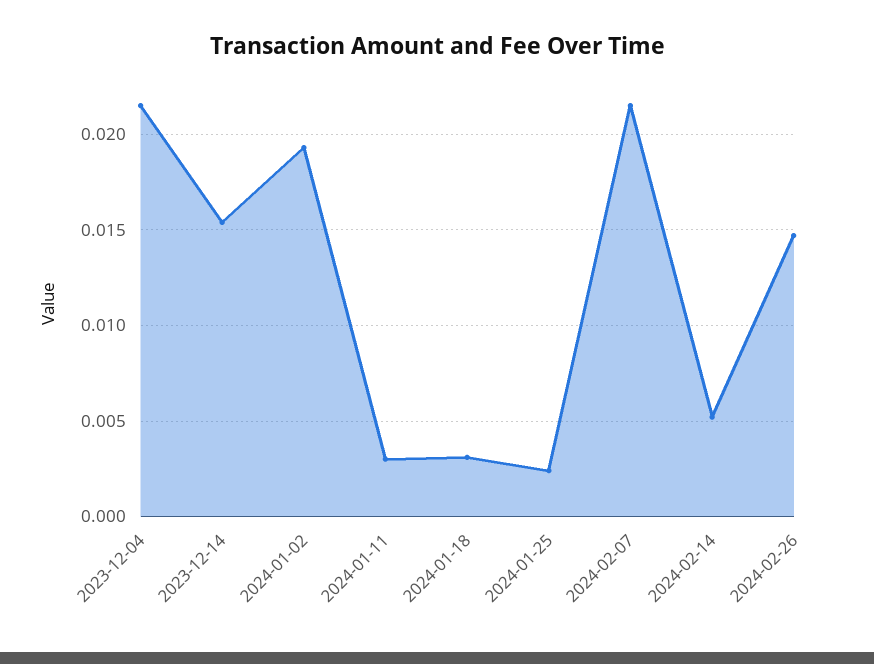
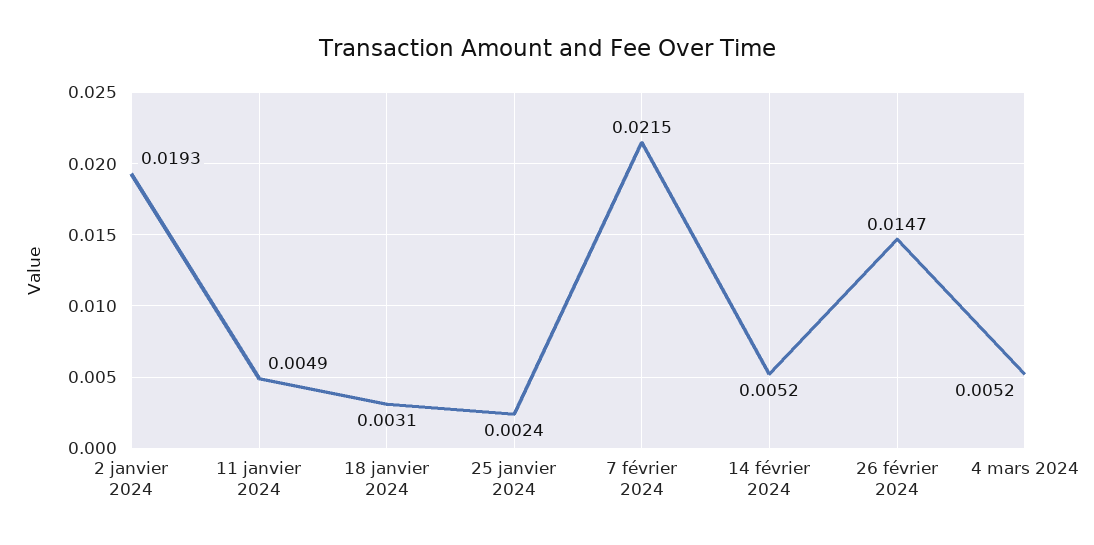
2023-12-04: 0.0215 -> none
2023-12-14: 0.0155 -> none
2024-01-11: 0.003 -> 0.0049
4 mars 2024: none -> 0.0052

